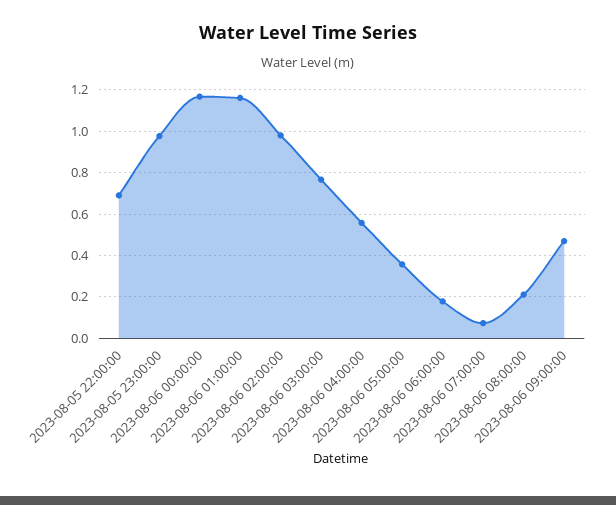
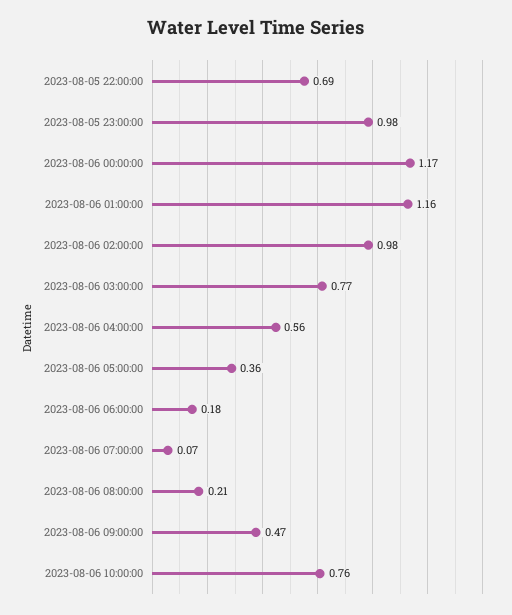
2023-08-06 10:00:00: none -> 0.76

